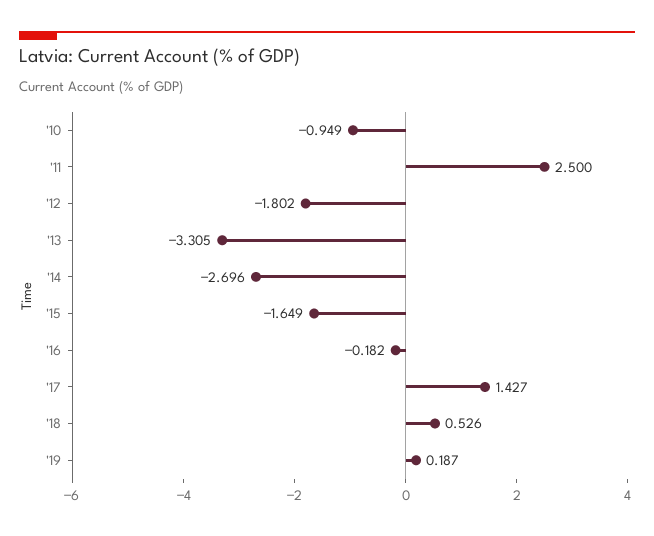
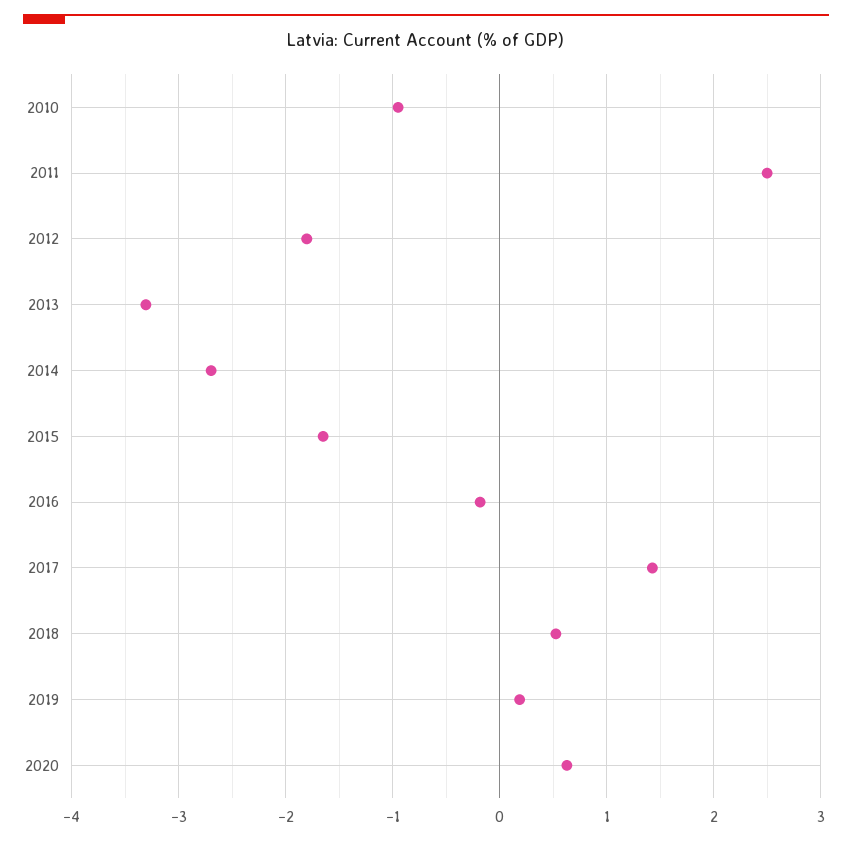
2020: none -> 0.6

